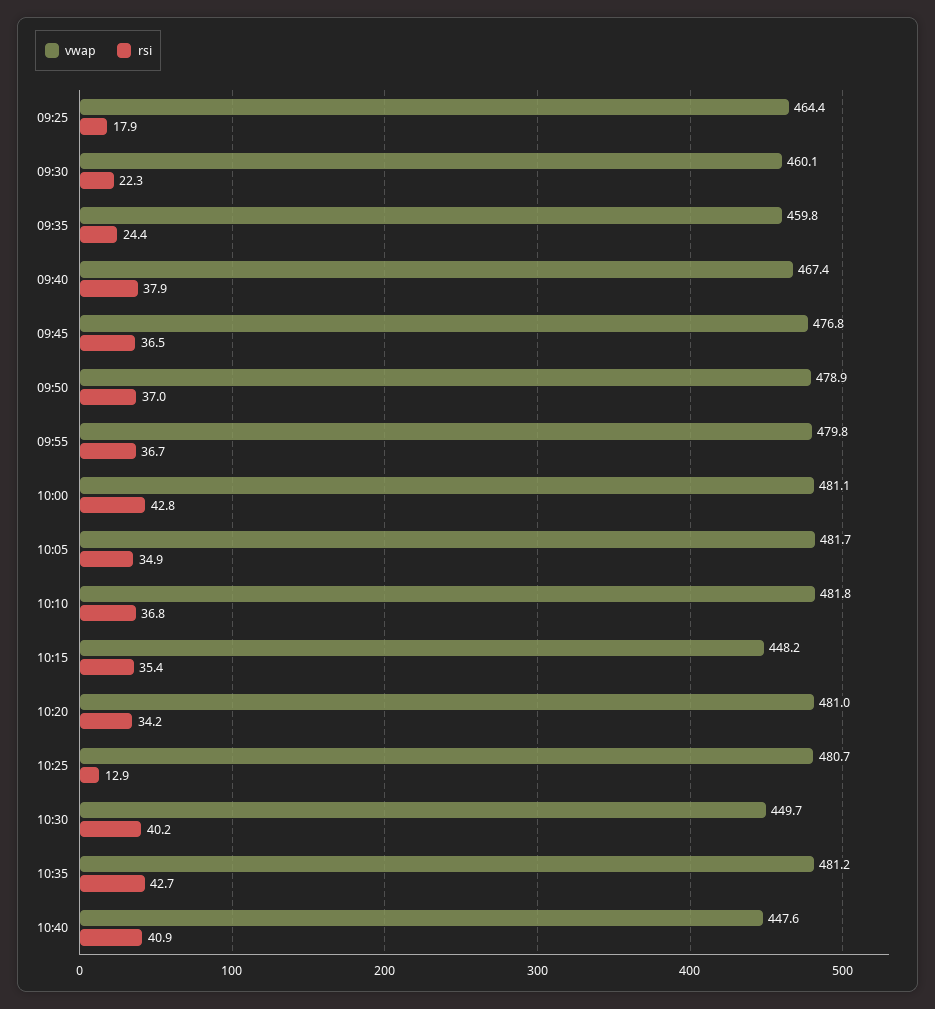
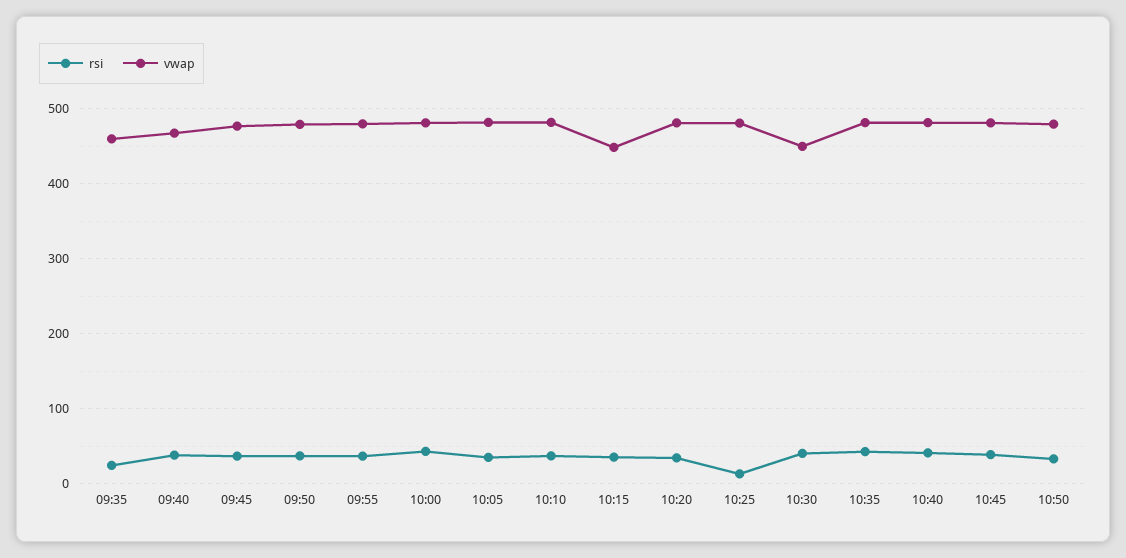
vwap, 09:25: 464.4 -> none
rsi, 09:25: 17.9 -> none
vwap, 09:30: 460.1 -> none
rsi, 09:30: 22.3 -> none
vwap, 10:40: 447.6 -> 480
rsi, 10:45: none -> 40
vwap, 10:45: none -> 480
rsi, 10:50: none -> 30
vwap, 10:50: none -> 480

